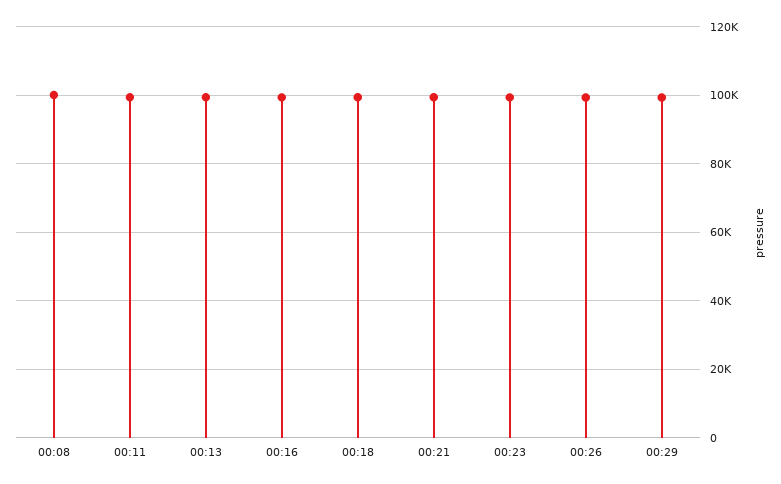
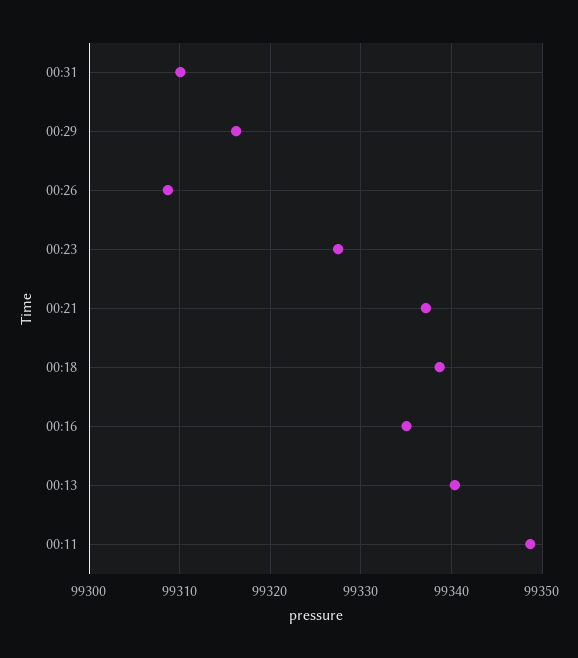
00:08: 100000 -> none
00:31: none -> 99310

